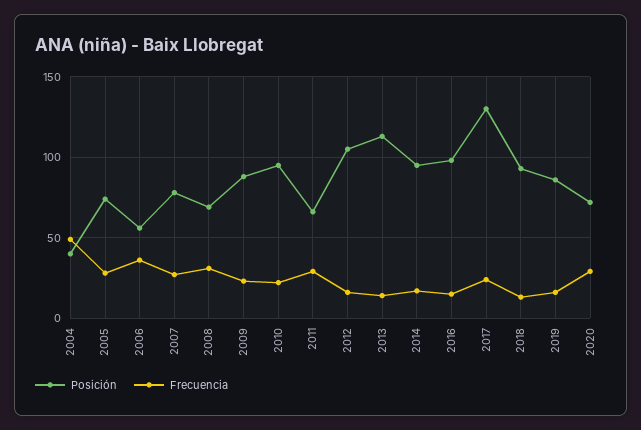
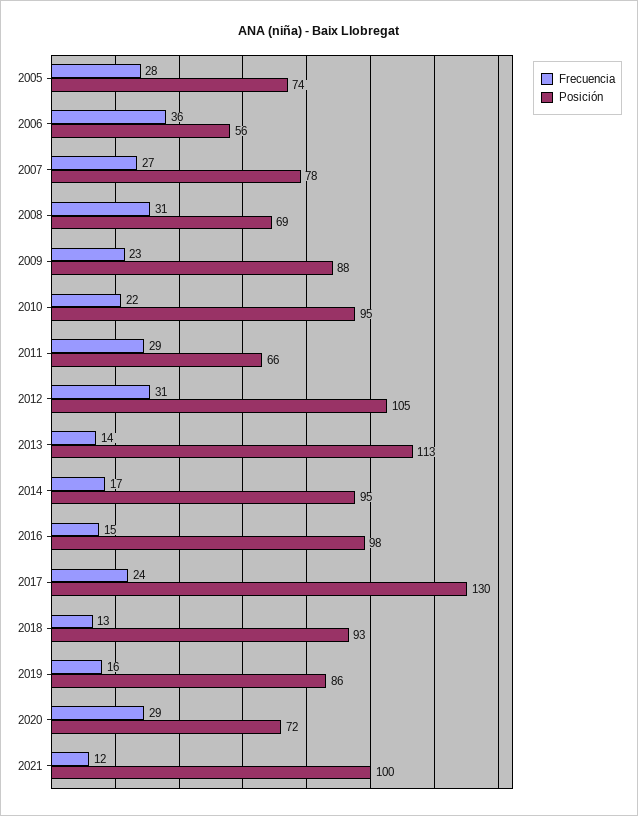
Posición, 2004: 40 -> none
Frecuencia, 2004: 50 -> none
Frecuencia, 2012: 15 -> 31
Frecuencia, 2021: none -> 12
Posición, 2021: none -> 100

